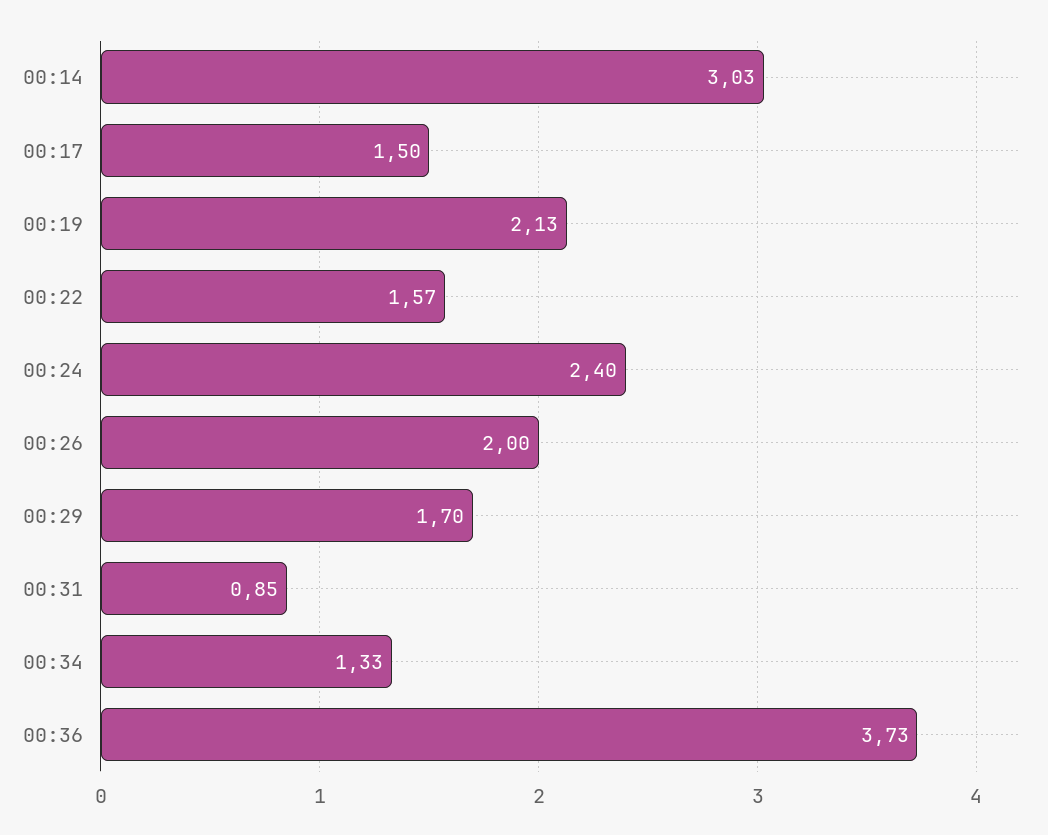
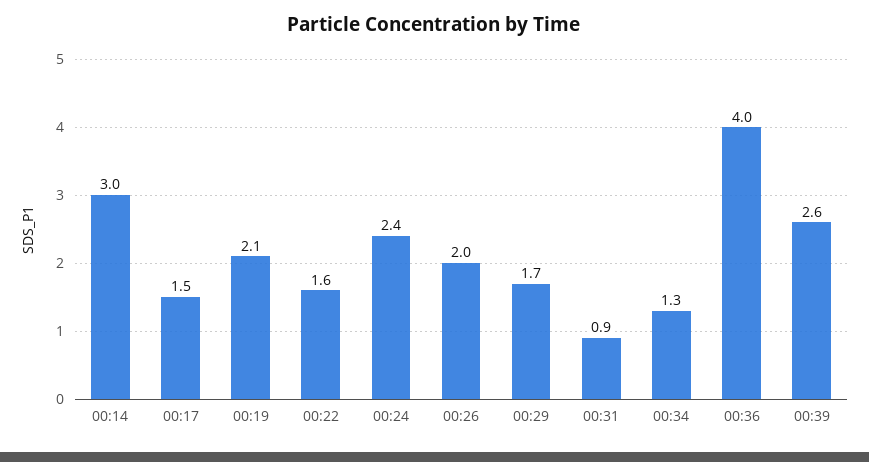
00:36: 3.73 -> 4
00:39: none -> 2.6

